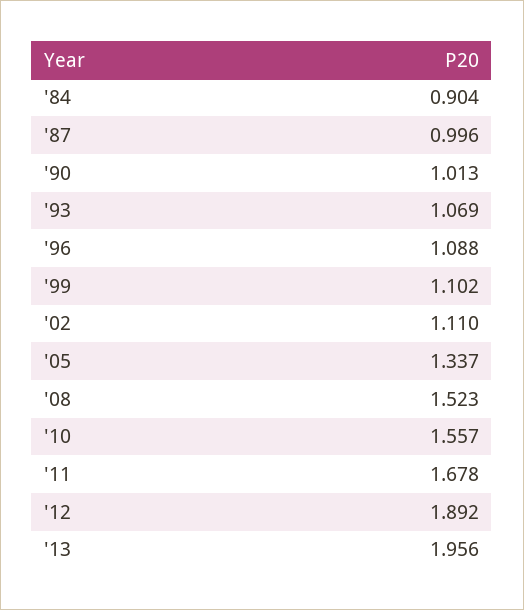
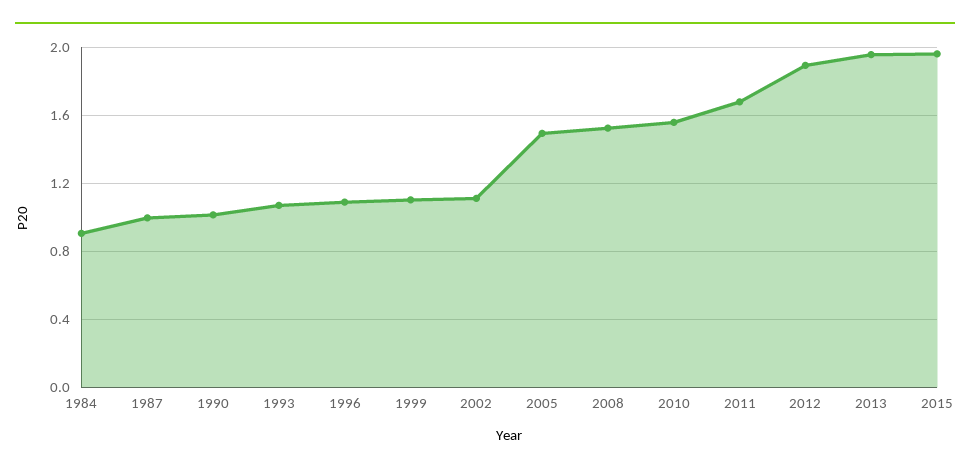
'05: 1.337 -> 1.5
2015: none -> 1.95

